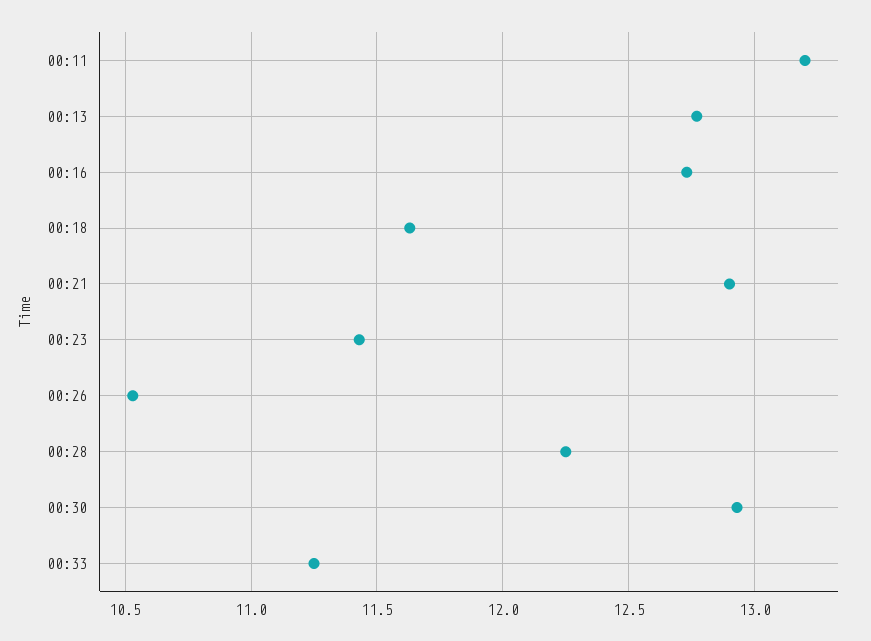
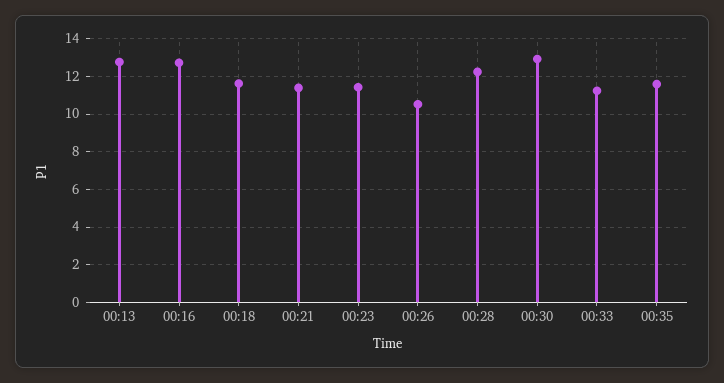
00:11: 13.2 -> none
00:21: 12.9 -> 11.5
00:35: none -> 11.5

